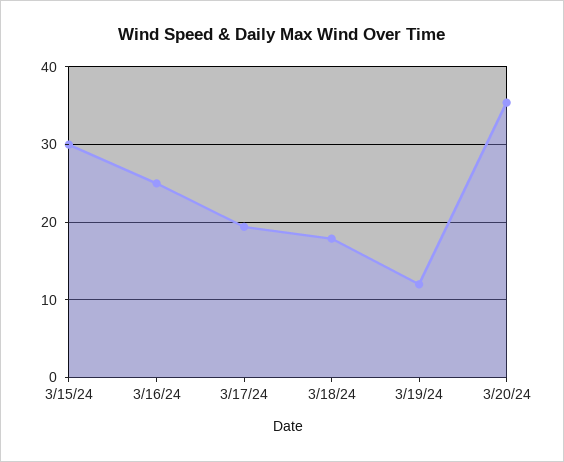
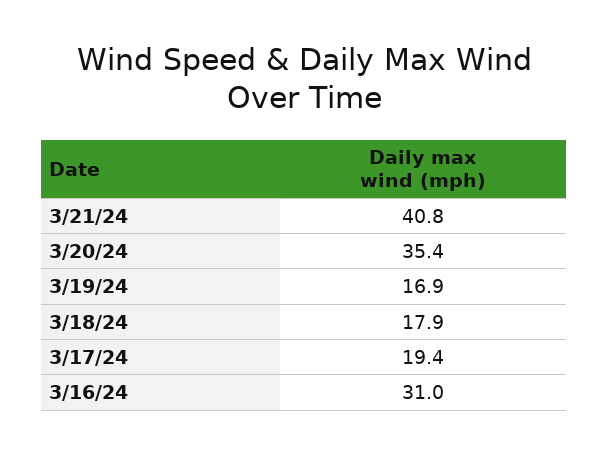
3/15/24: 30 -> none
3/16/24: 25 -> 31
3/19/24: 12 -> 16.9
3/21/24: none -> 40.8

